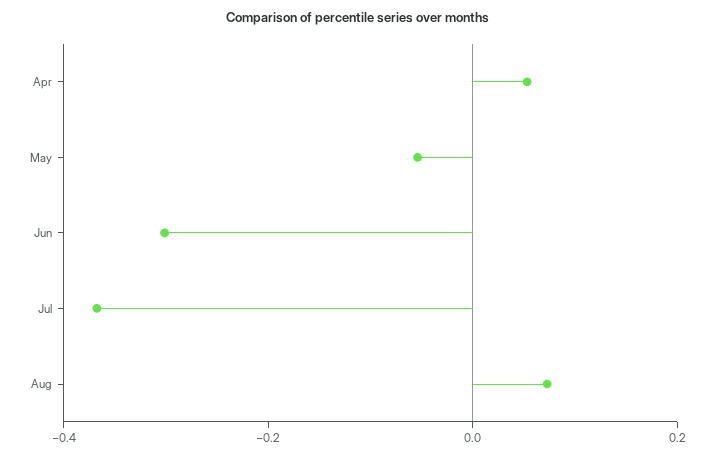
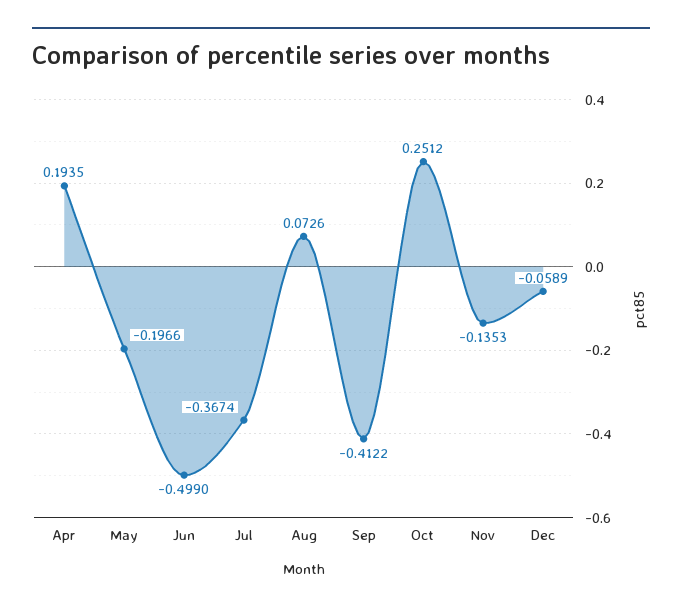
Apr: 0.05 -> 0.1935
May: -0.05 -> -0.1966
Jun: -0.3 -> -0.499
Sep: none -> -0.4122
Oct: none -> 0.2512
Nov: none -> -0.1353
Dec: none -> -0.0589

